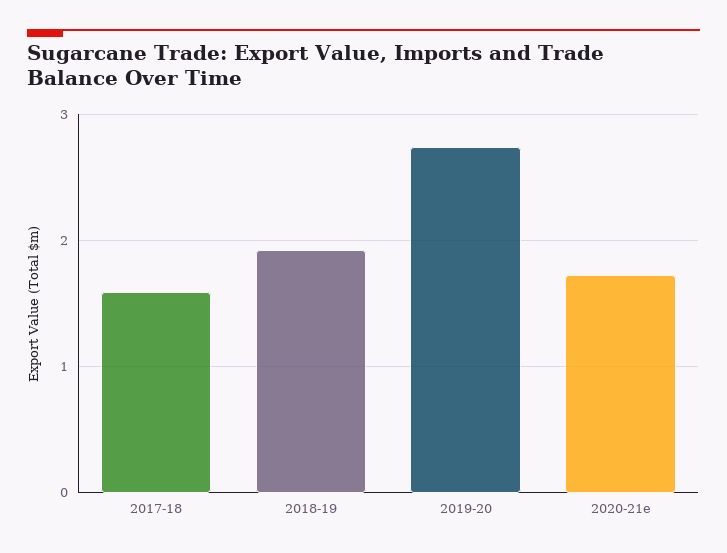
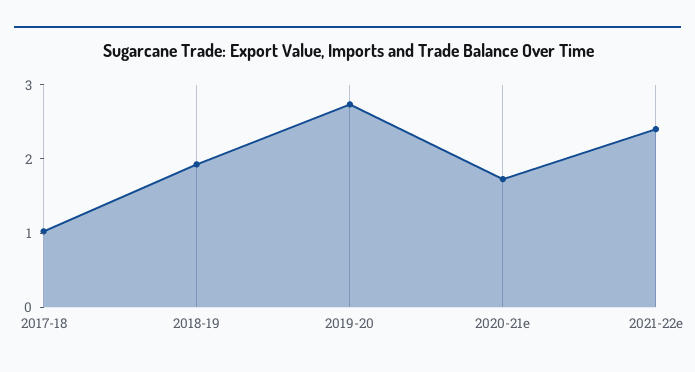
2017-18: 1.6 -> 1
2021-22e: none -> 2.4

